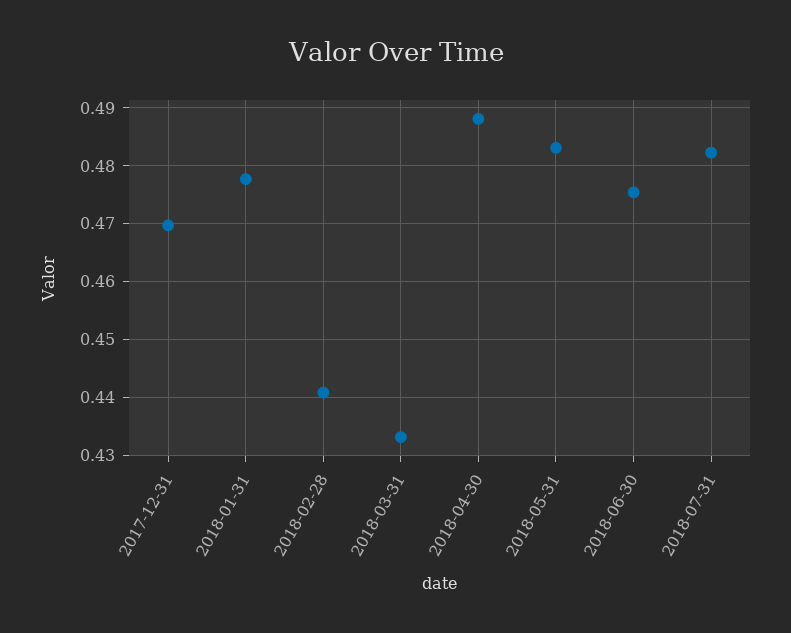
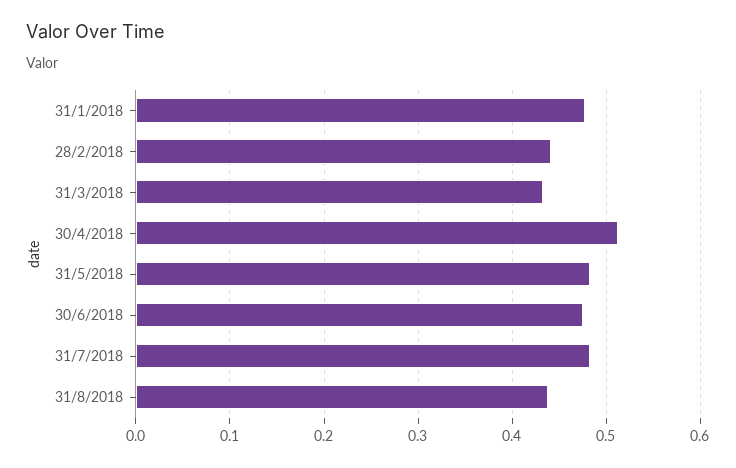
2017-12-31: 0.47 -> none
2018-04-30: 0.488 -> 0.51
31/8/2018: none -> 0.44

